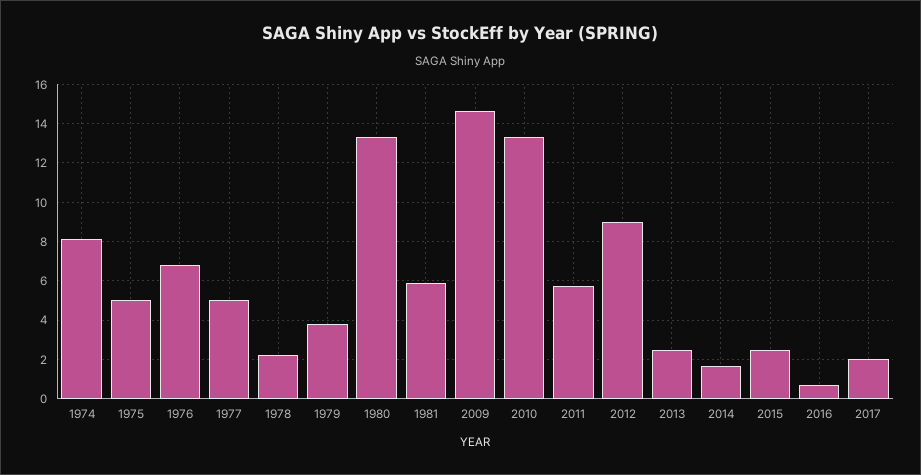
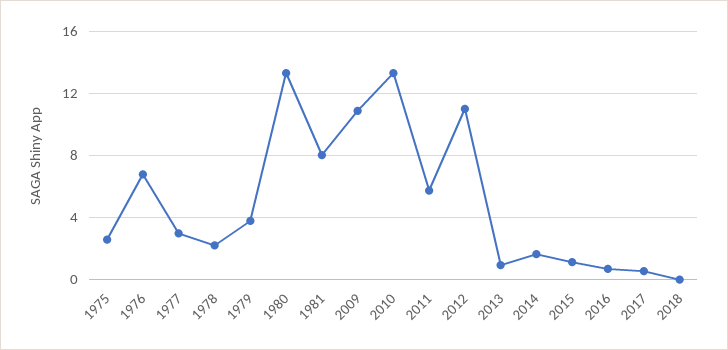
1974: 8 -> none
1975: 5 -> 2.5
1977: 5 -> 3
1981: 6 -> 8
2009: 14.5 -> 11
2012: 9 -> 11
2013: 2.5 -> 1
2015: 2.5 -> 1
2017: 2 -> 0.5
2018: none -> 0

